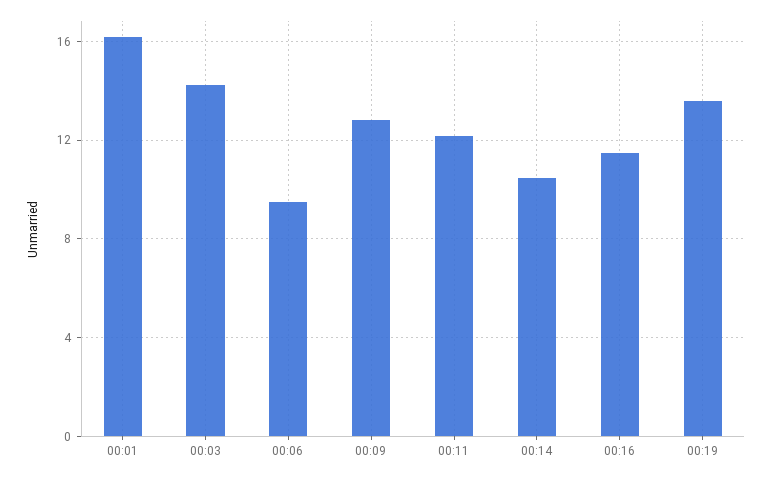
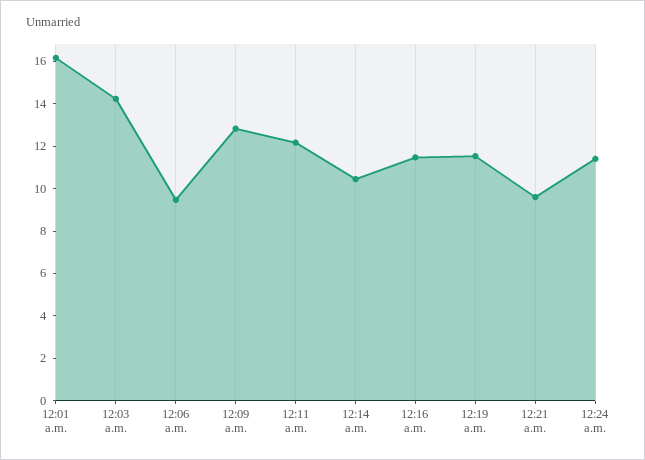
00:19: 13.5 -> 11.5
12:21 a.m.: none -> 9.5
12:24 a.m.: none -> 11.5

